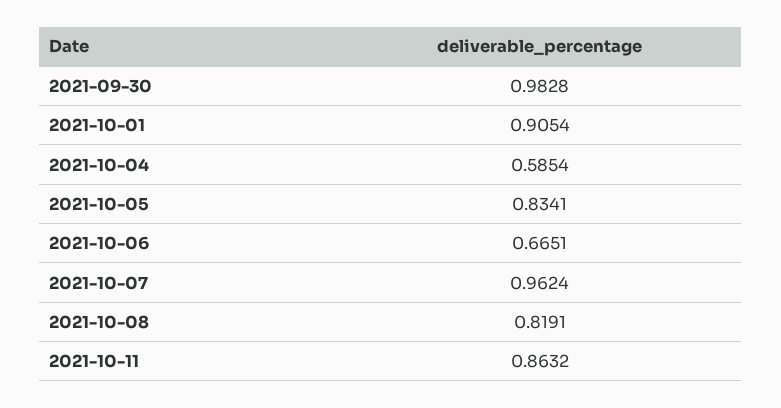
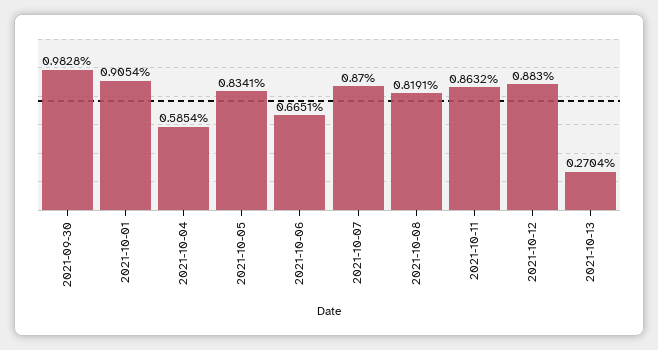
2021-10-07: 0.9624 -> 0.87
2021-10-12: none -> 0.883
2021-10-13: none -> 0.2704

